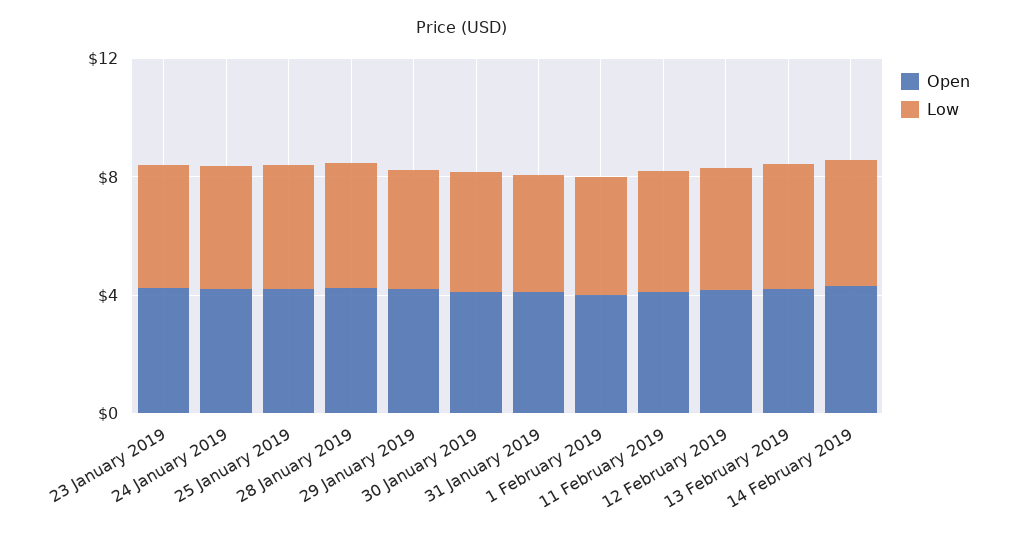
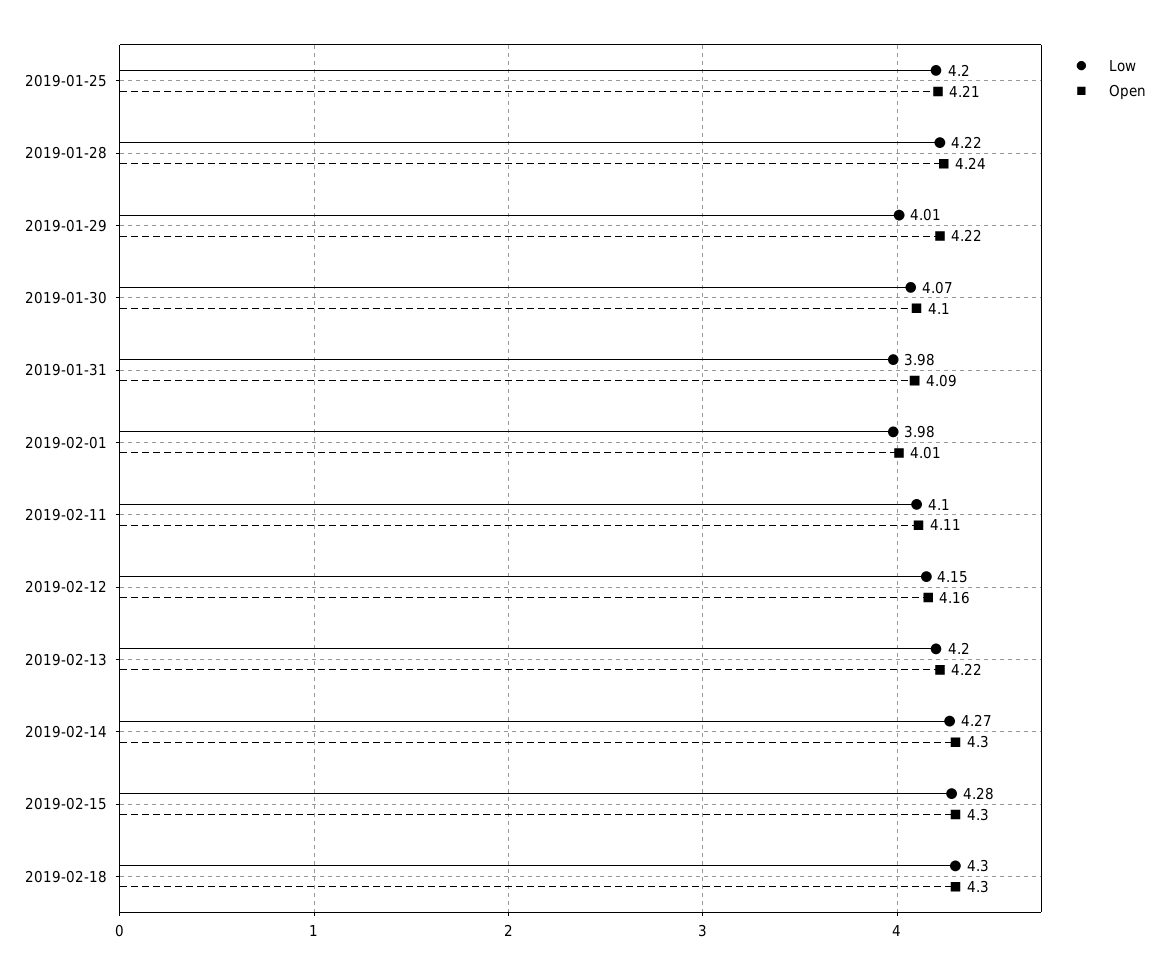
Open, 23 January 2019: 4 -> none
Low, 23 January 2019: 4 -> none
Open, 24 January 2019: 4 -> none
Low, 24 January 2019: 4 -> none
Low, 2019-02-15: none -> 4.28
Open, 2019-02-15: none -> 4.3
Low, 2019-02-18: none -> 4.3
Open, 2019-02-18: none -> 4.3

